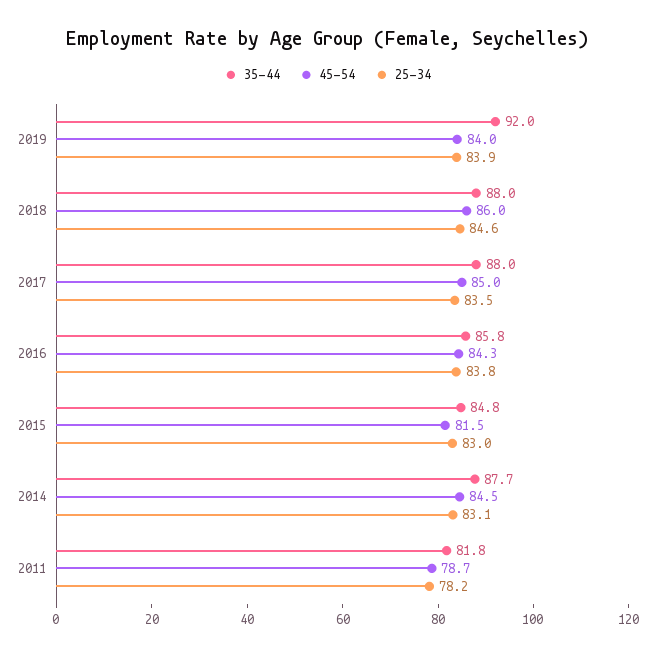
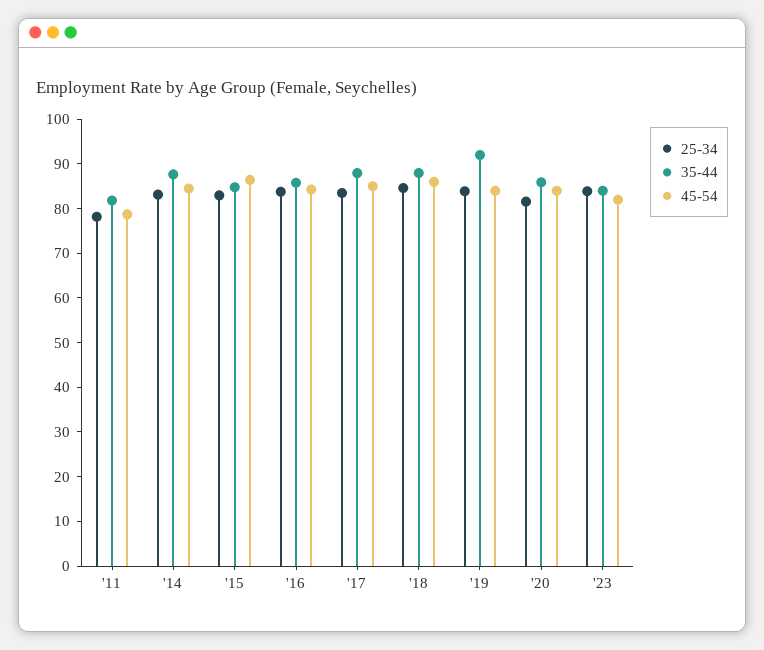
45-54, 2015: 81.5 -> 86
25-34, '20: none -> 82
35-44, '20: none -> 86
45-54, '20: none -> 84
25-34, '23: none -> 84
35-44, '23: none -> 84
45-54, '23: none -> 82

